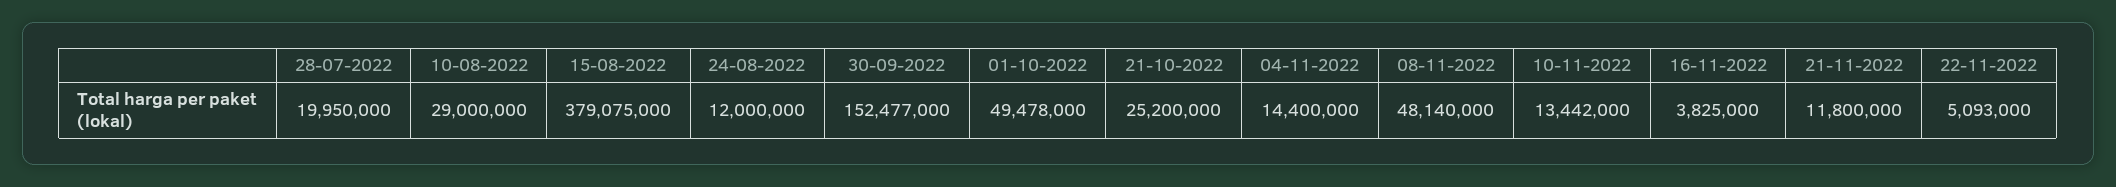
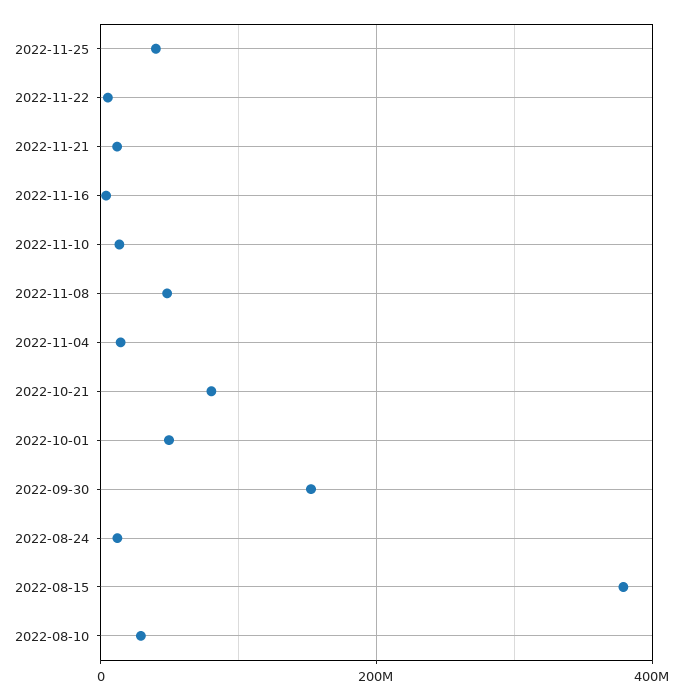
28-07-2022: 19950000 -> none
21-10-2022: 25200000 -> 80000000
2022-11-25: none -> 40000000

